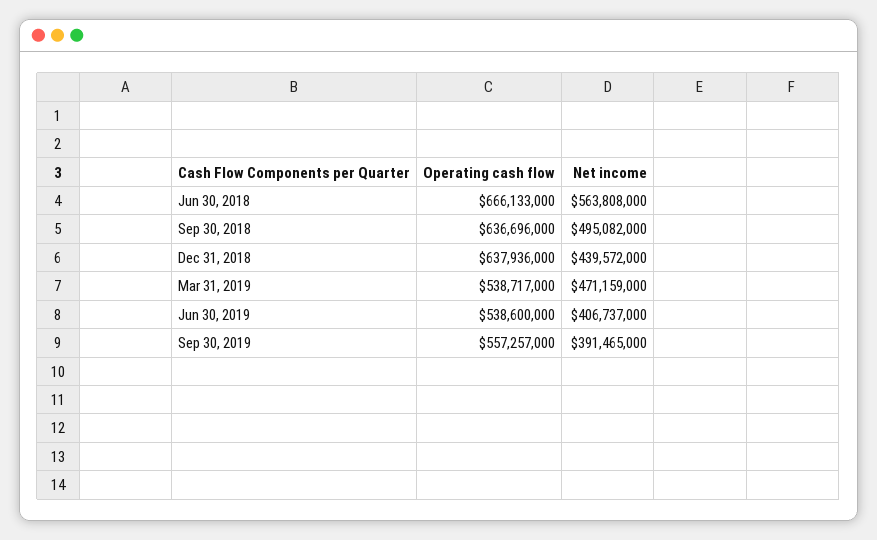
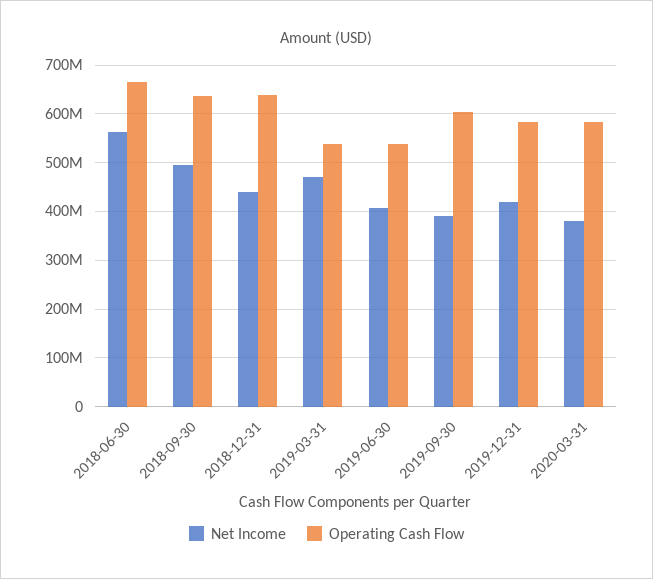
Operating cash flow, Sep 30, 2019: 557257000 -> 600000000
Net income, 2019-12-31: none -> 420000000
Operating cash flow, 2019-12-31: none -> 580000000
Net income, 2020-03-31: none -> 380000000
Operating cash flow, 2020-03-31: none -> 580000000

